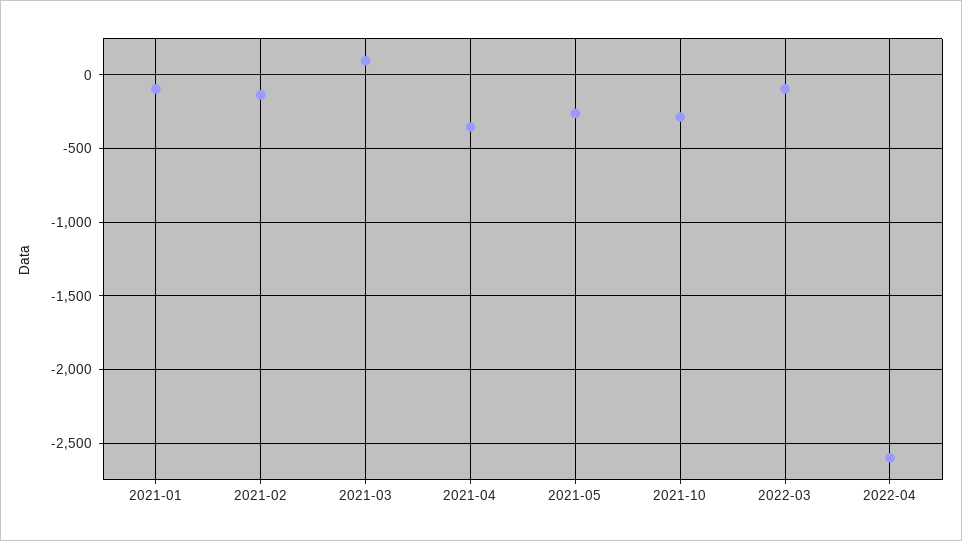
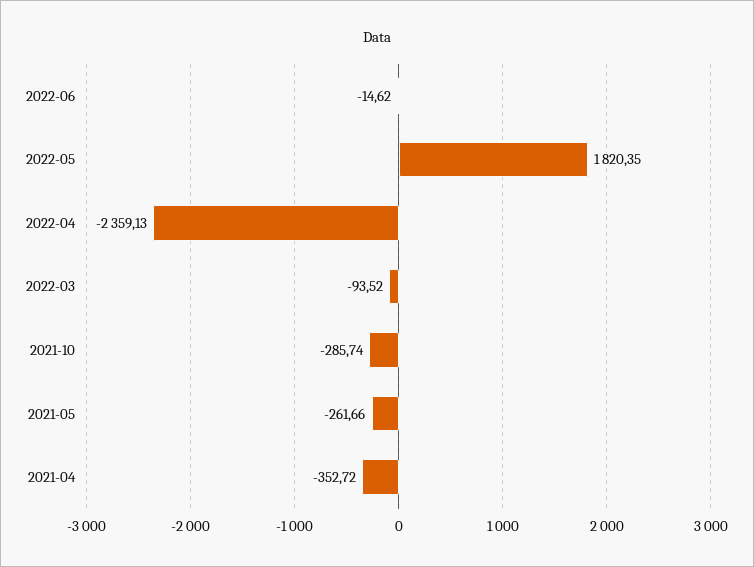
2021-01: -100 -> none
2021-02: -150 -> none
2021-03: 100 -> none
2022-04: -2600 -> -2359.13
2022-06: none -> -14.62
2022-05: none -> 1820.35

